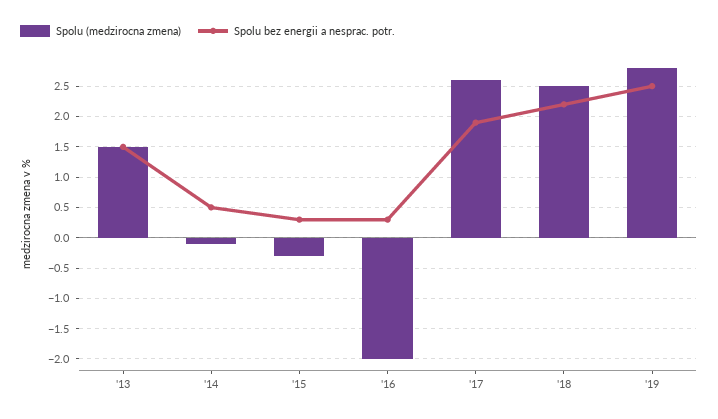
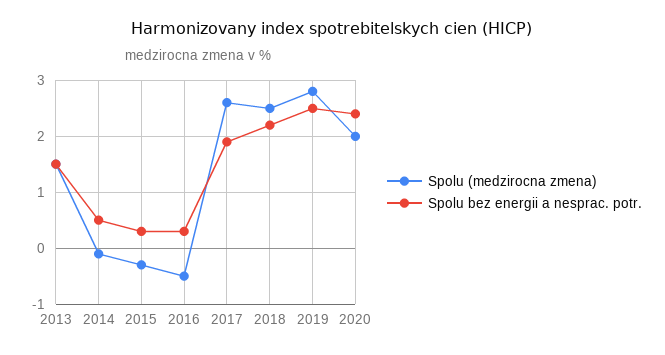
Spolu (medzirocna zmena), '16: -2 -> -0.5
Spolu (medzirocna zmena), 2020: none -> 2
Spolu bez energii a nesprac. potr., 2020: none -> 2.5

